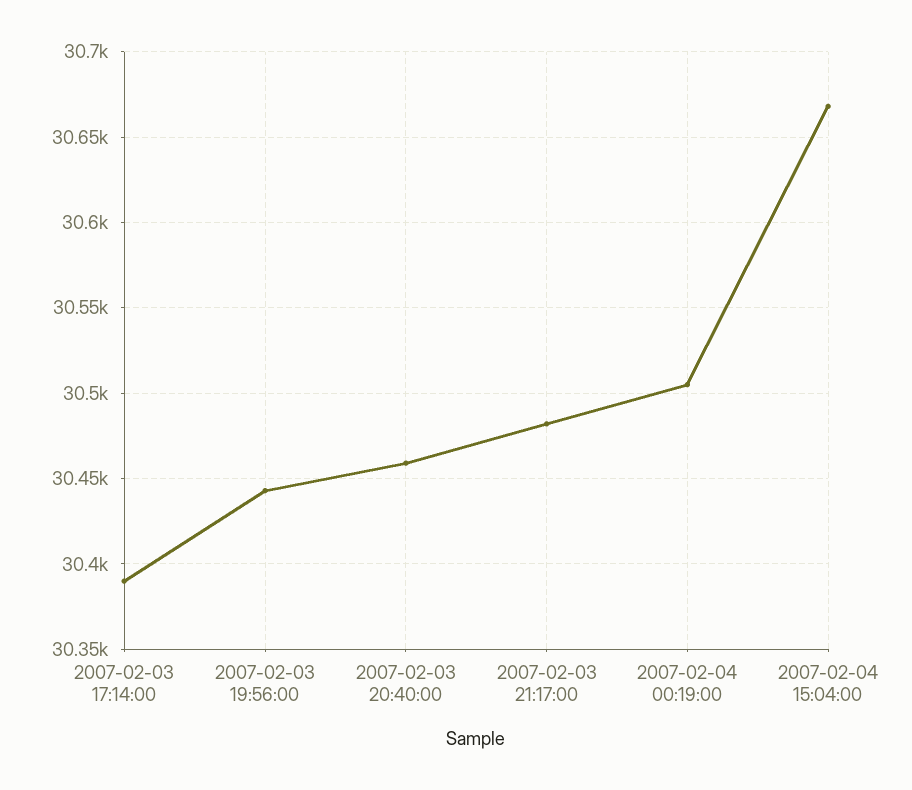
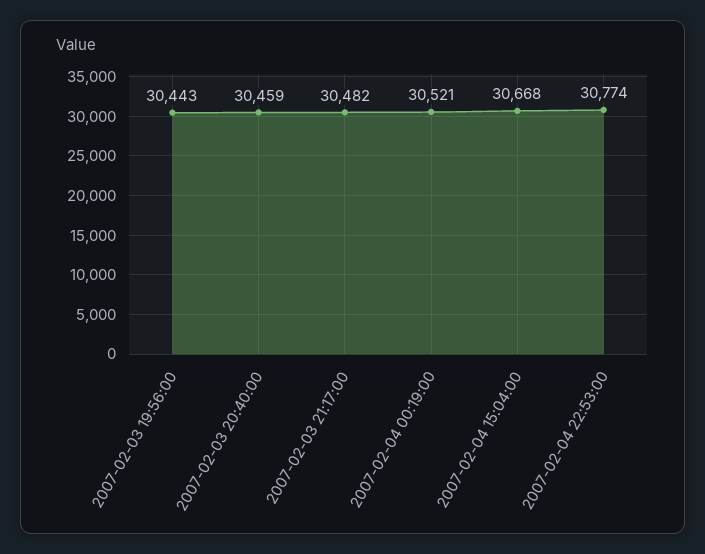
2007-02-03 17:14:00: 30390 -> none
2007-02-04 00:19:00: 30505 -> 30521
2007-02-04 22:53:00: none -> 30774

